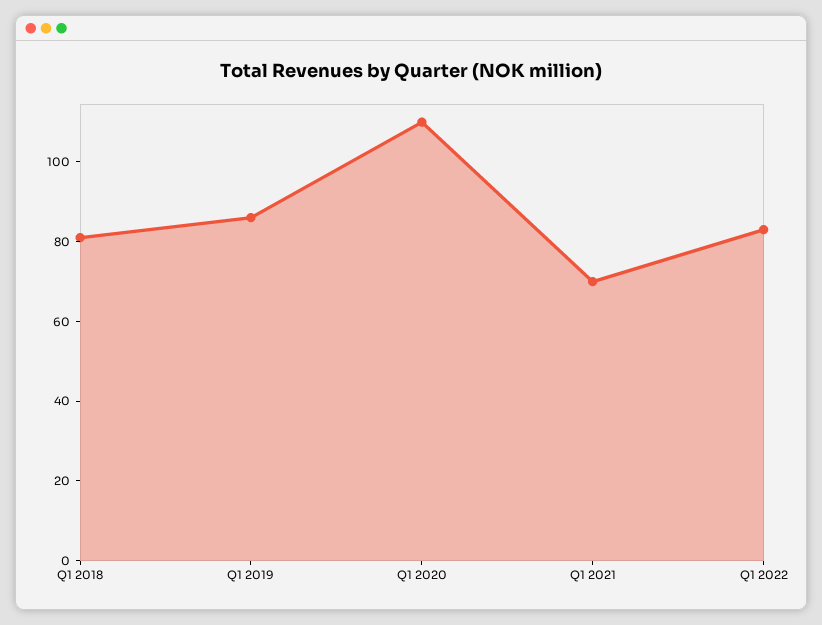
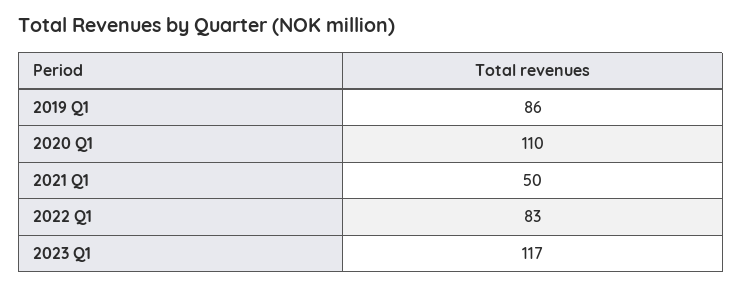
Q1 2018: 80 -> none
Q1 2021: 70 -> 50
2023 Q1: none -> 117

